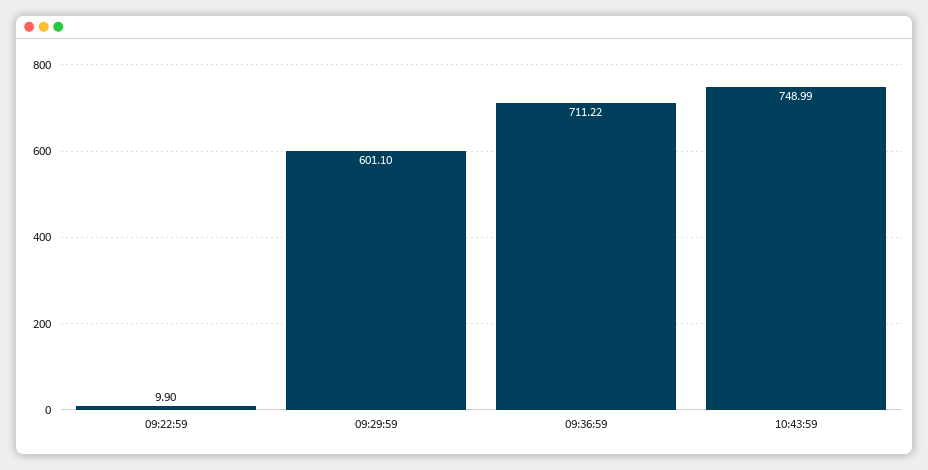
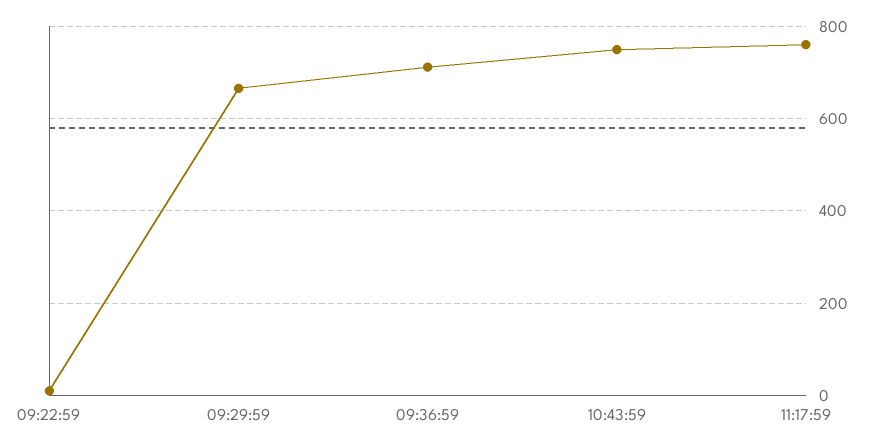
09:29:59: 601.1 -> 660
11:17:59: none -> 760

